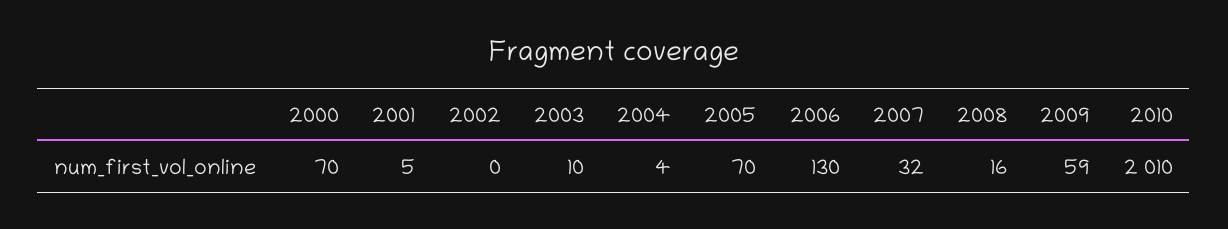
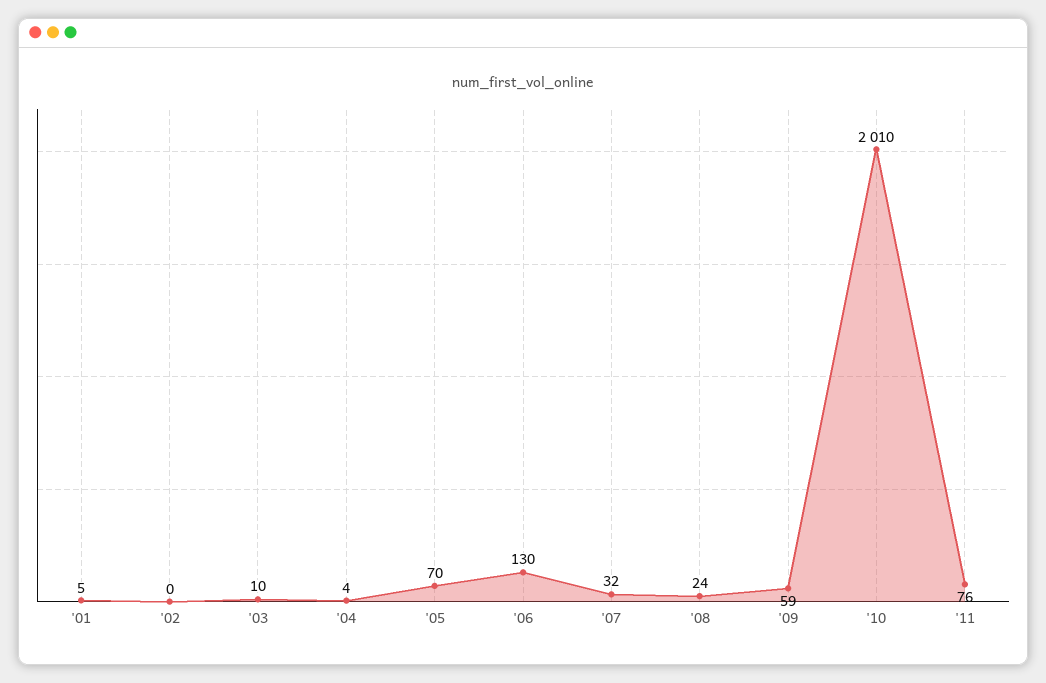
2000: 70 -> none
2008: 16 -> 24
'11: none -> 76

